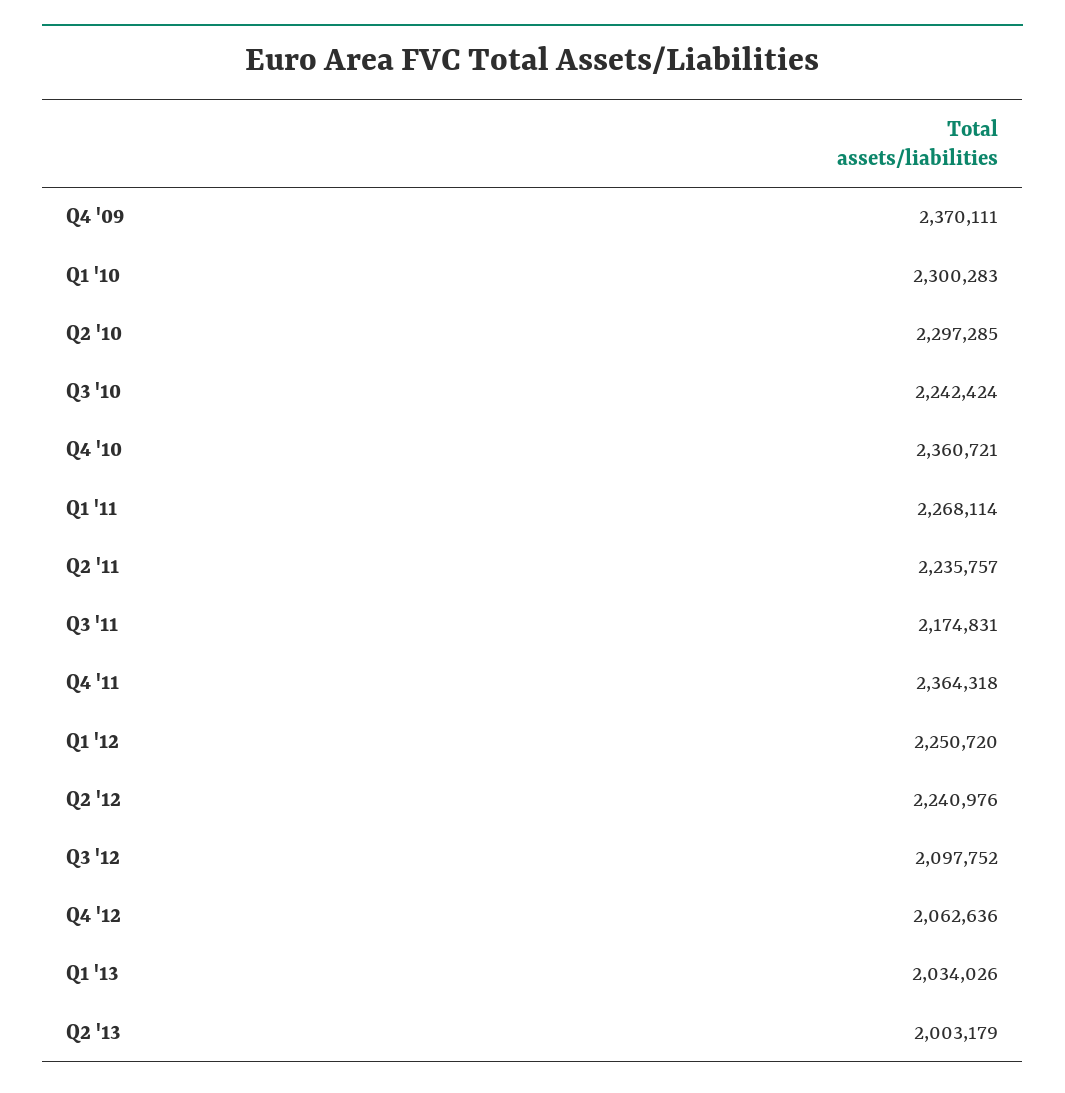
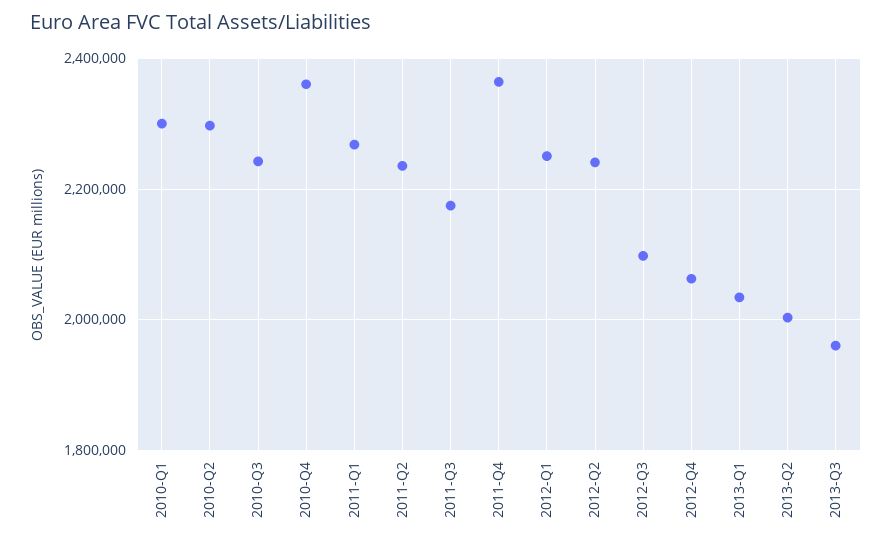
Q4 '09: 2370111 -> none
2013-Q3: none -> 1960000

